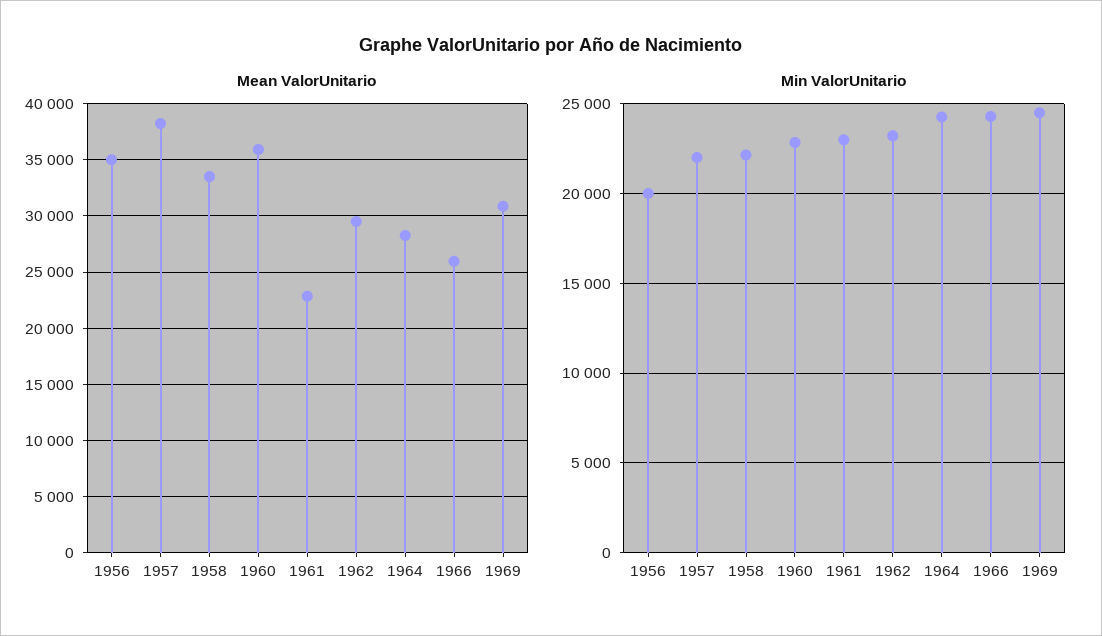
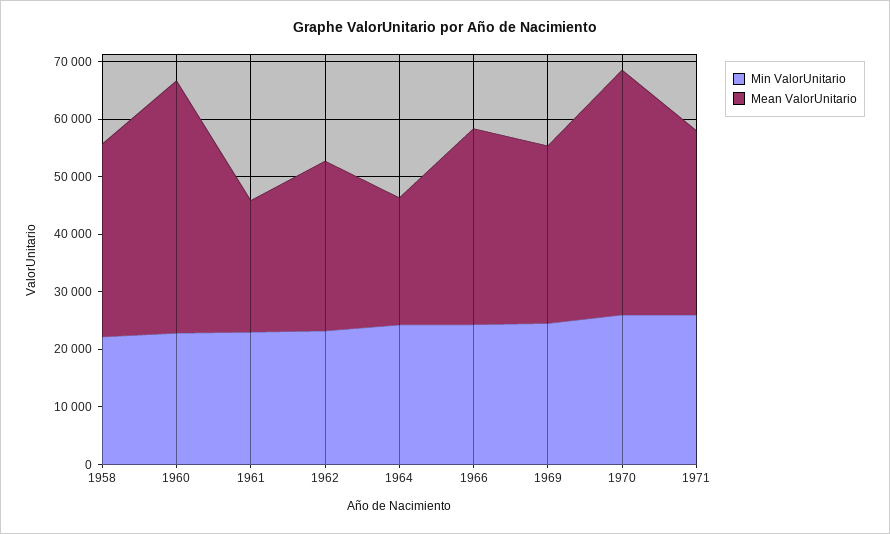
Mean ValorUnitario, 1956: 35000 -> none
Mean ValorUnitario, 1957: 38000 -> none
Mean ValorUnitario, 1960: 36000 -> 44000
Mean ValorUnitario, 1964: 28000 -> 22000
Mean ValorUnitario, 1966: 26000 -> 34000
Min ValorUnitario, 1956: 20000 -> none
Min ValorUnitario, 1957: 22000 -> none
Min ValorUnitario, 1970: none -> 26000
Mean ValorUnitario, 1970: none -> 42000
Min ValorUnitario, 1971: none -> 26000
Mean ValorUnitario, 1971: none -> 32000

